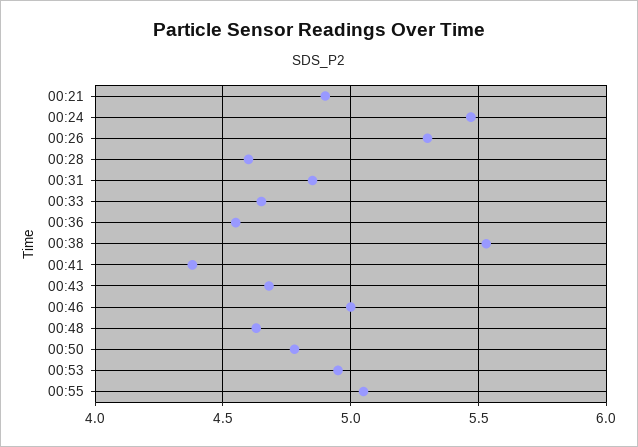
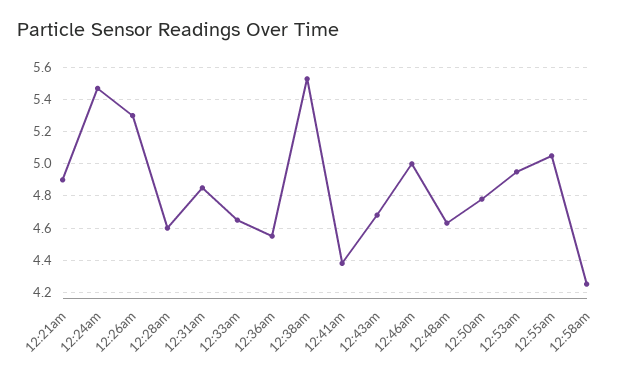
12:58am: none -> 4.25

